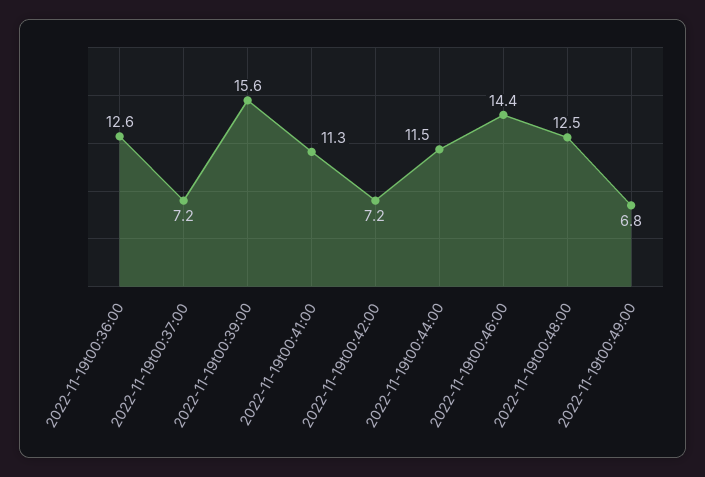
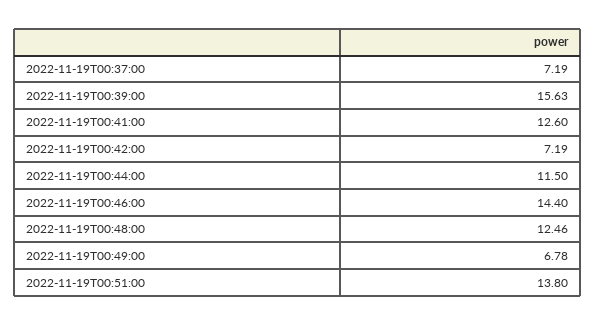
2022-11-19t00:36:00: 12.6 -> none
2022-11-19t00:41:00: 11.3 -> 12.6
2022-11-19T00:51:00: none -> 13.8

